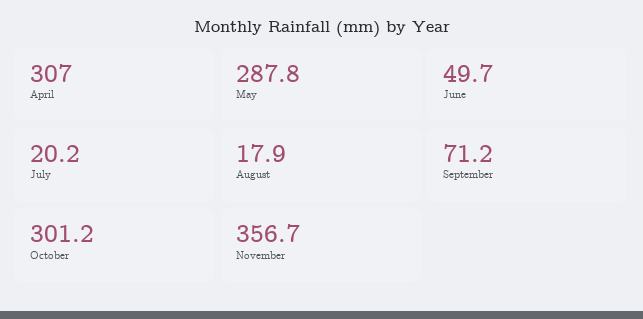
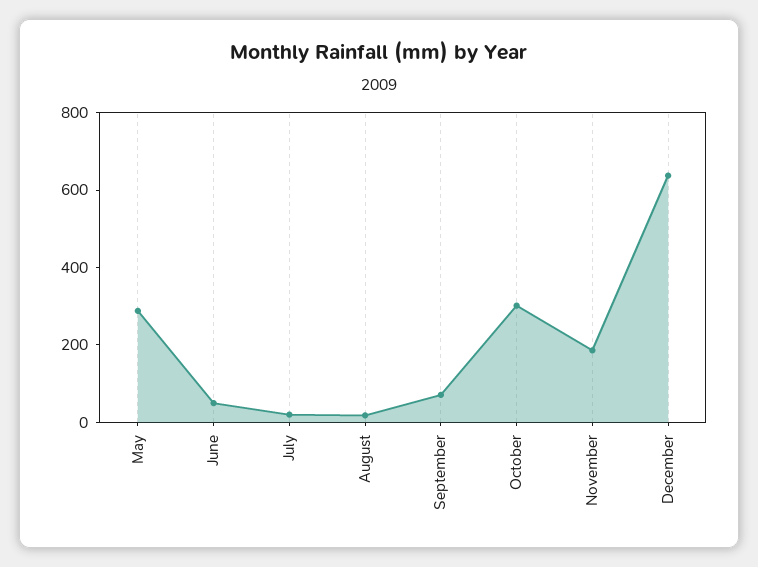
April: 307 -> none
November: 356.7 -> 200
December: none -> 650

